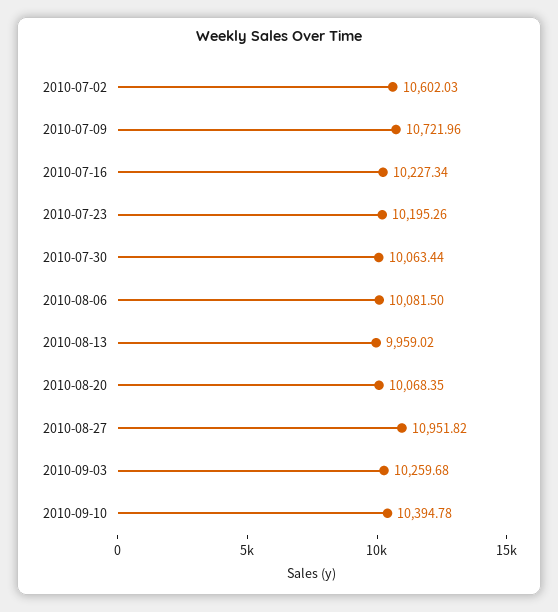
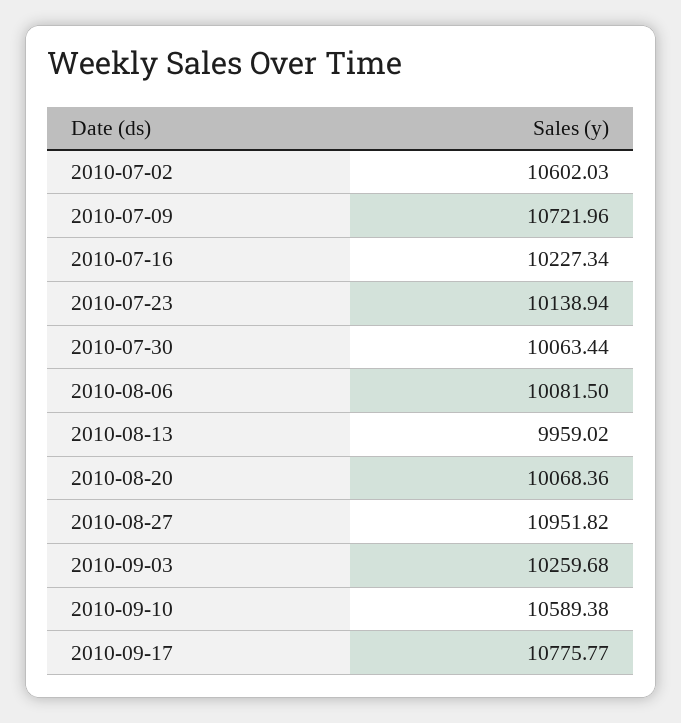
2010-07-23: 10195.26 -> 10138.94
2010-08-20: 10068.35 -> 10068.36
2010-09-10: 10394.78 -> 10589.38
2010-09-17: none -> 10775.77

